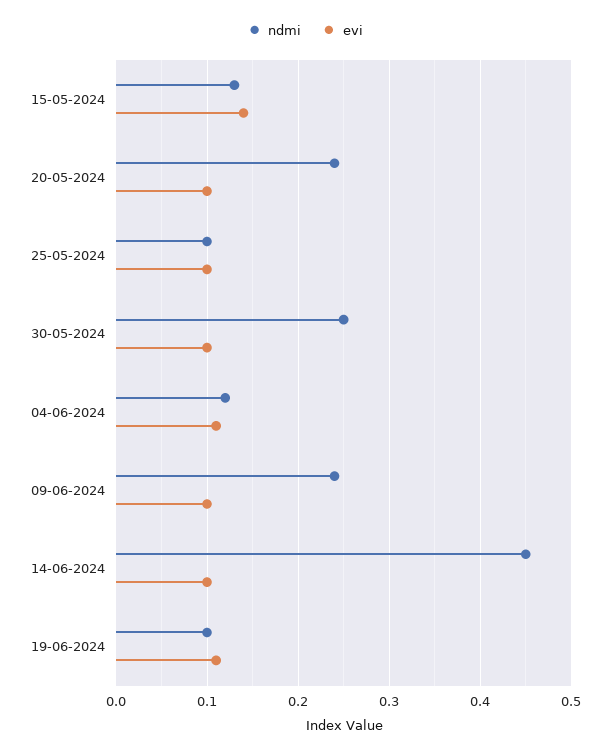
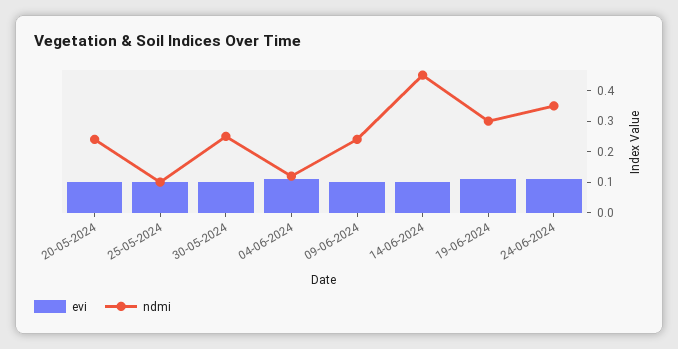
ndmi, 15-05-2024: 0.13 -> none
evi, 15-05-2024: 0.14 -> none
ndmi, 19-06-2024: 0.1 -> 0.3
evi, 24-06-2024: none -> 0.1
ndmi, 24-06-2024: none -> 0.35

